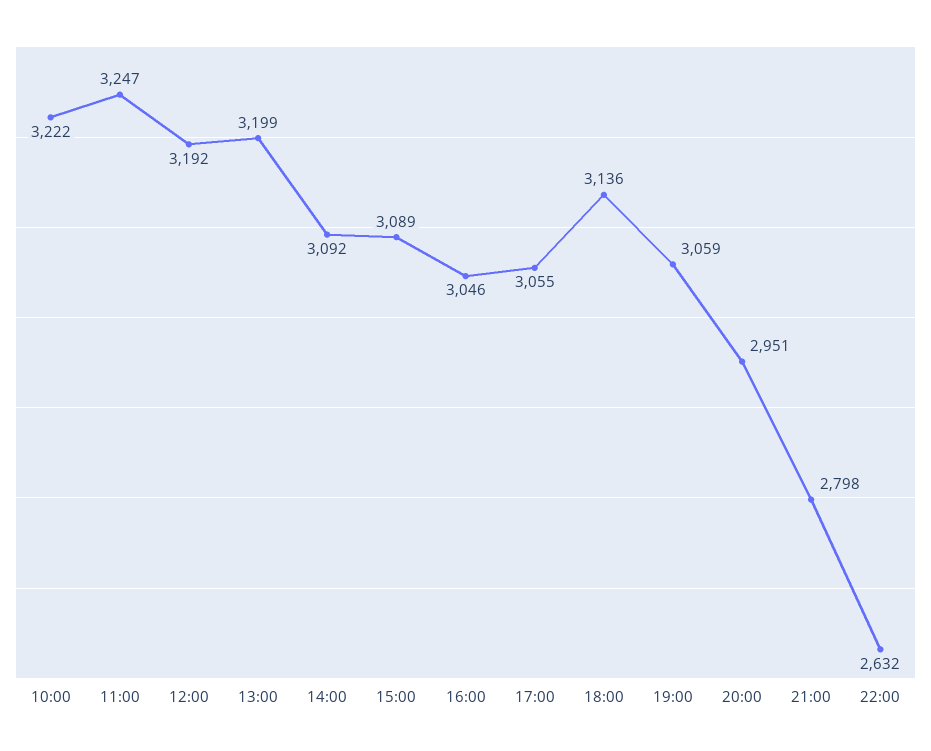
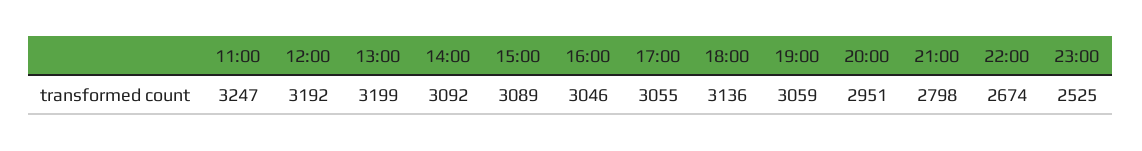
10:00: 3222 -> none
22:00: 2632 -> 2674
23:00: none -> 2525

